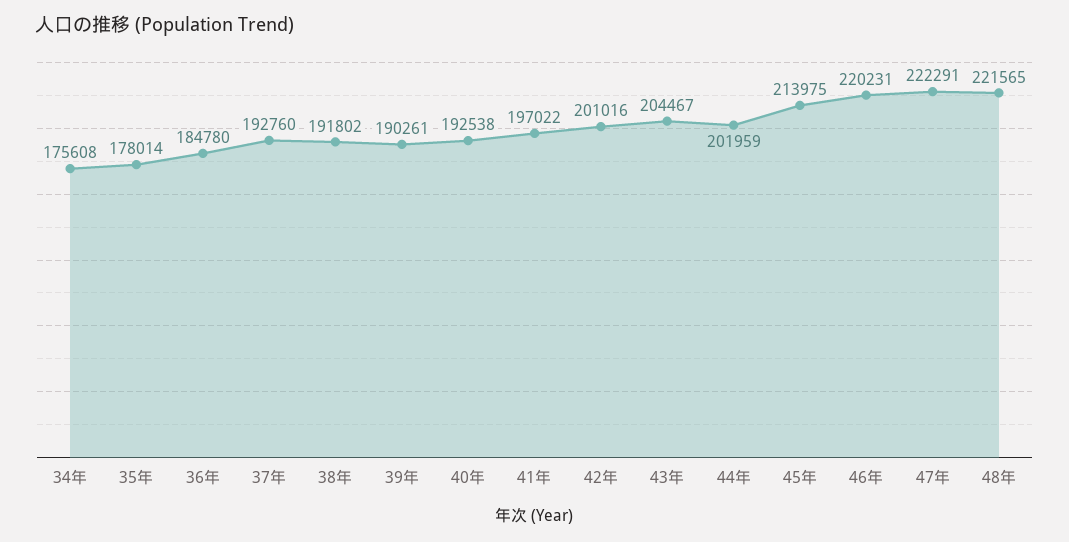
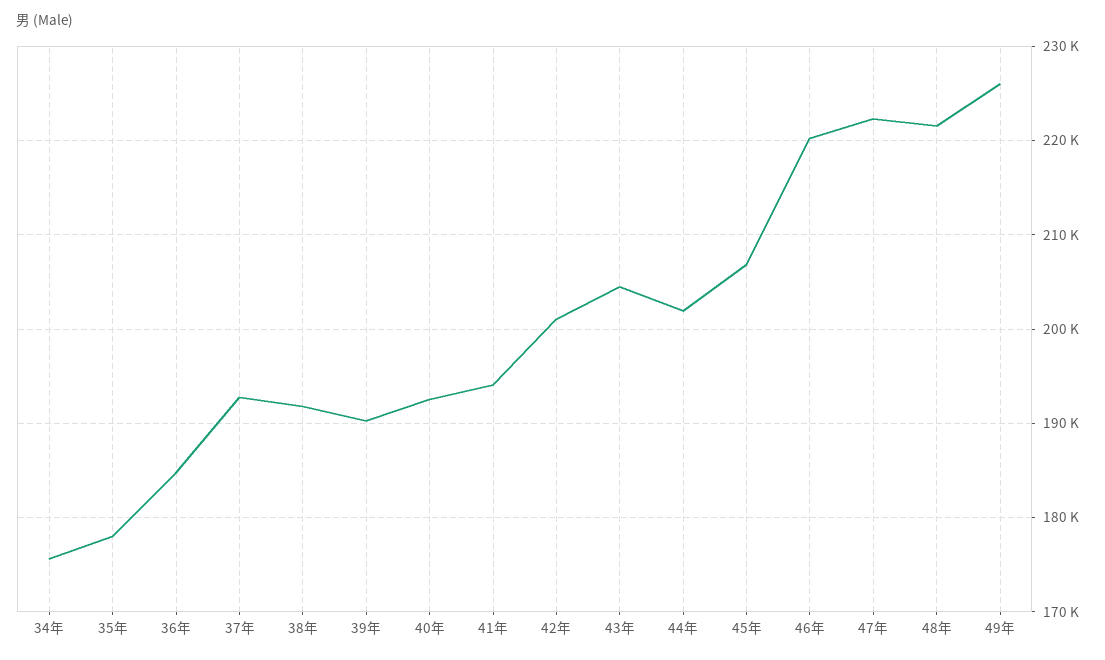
41年: 197022 -> 194000
45年: 213975 -> 207000
49年: none -> 226000

